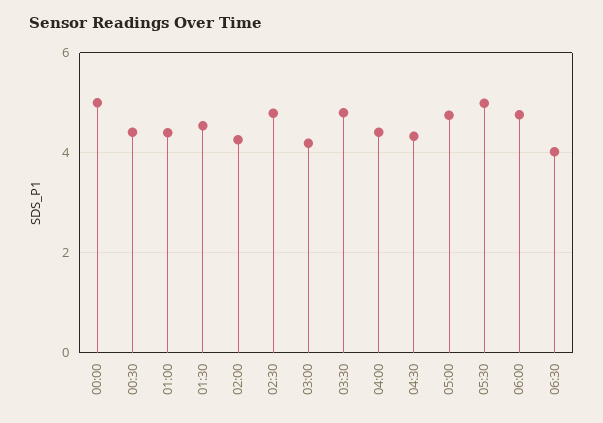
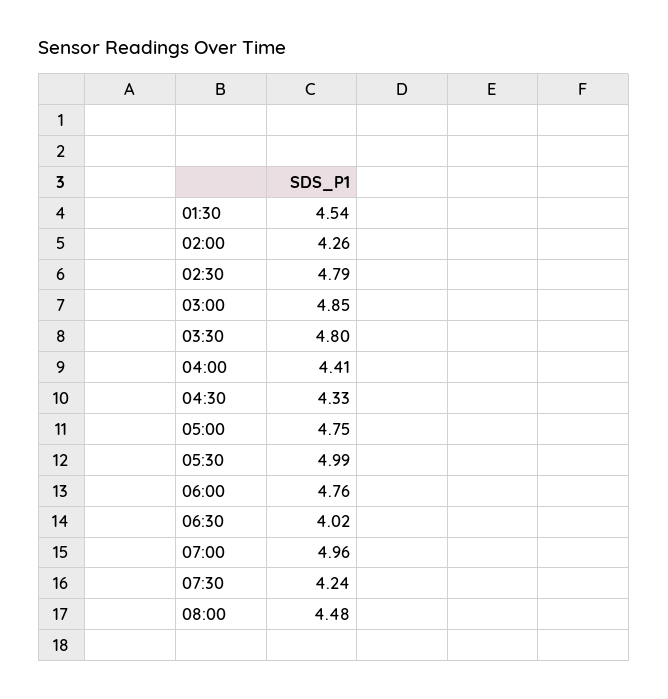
00:00: 5 -> none
00:30: 4.4 -> none
01:00: 4.4 -> none
03:00: 4.2 -> 4.85
07:00: none -> 4.96
07:30: none -> 4.24
08:00: none -> 4.48

